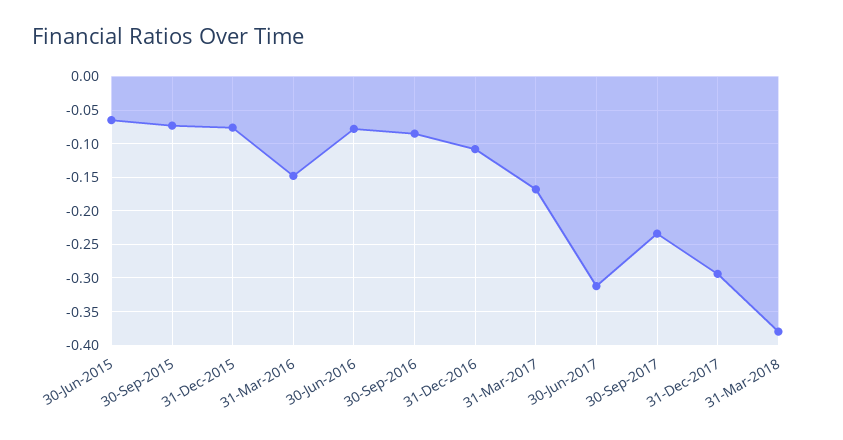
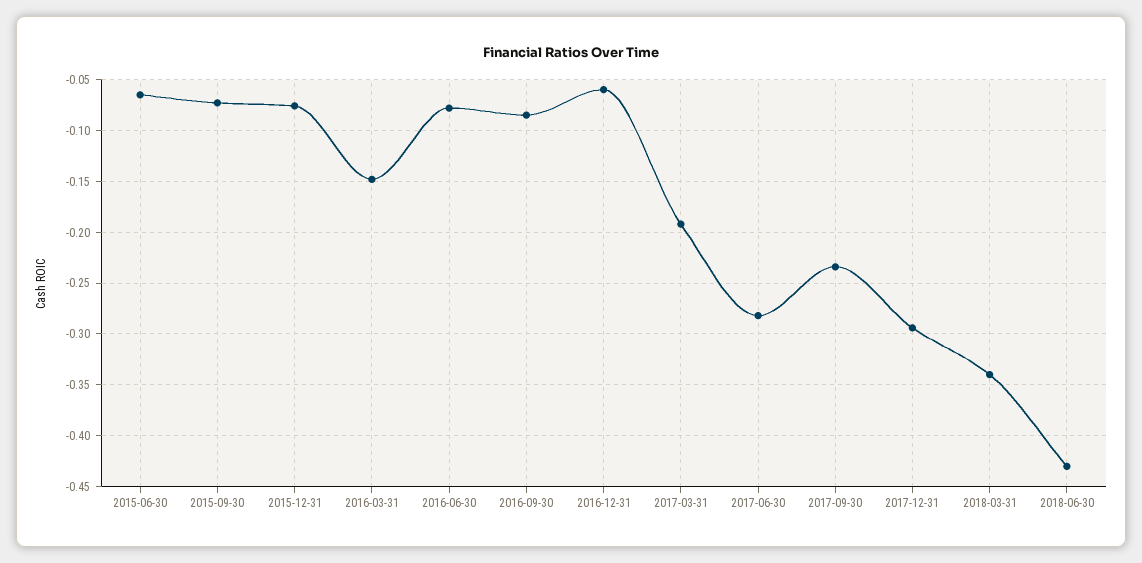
31-Dec-2016: -0.11 -> -0.06
31-Mar-2017: -0.17 -> -0.19
30-Jun-2017: -0.31 -> -0.28
31-Mar-2018: -0.38 -> -0.34
2018-06-30: none -> -0.43

